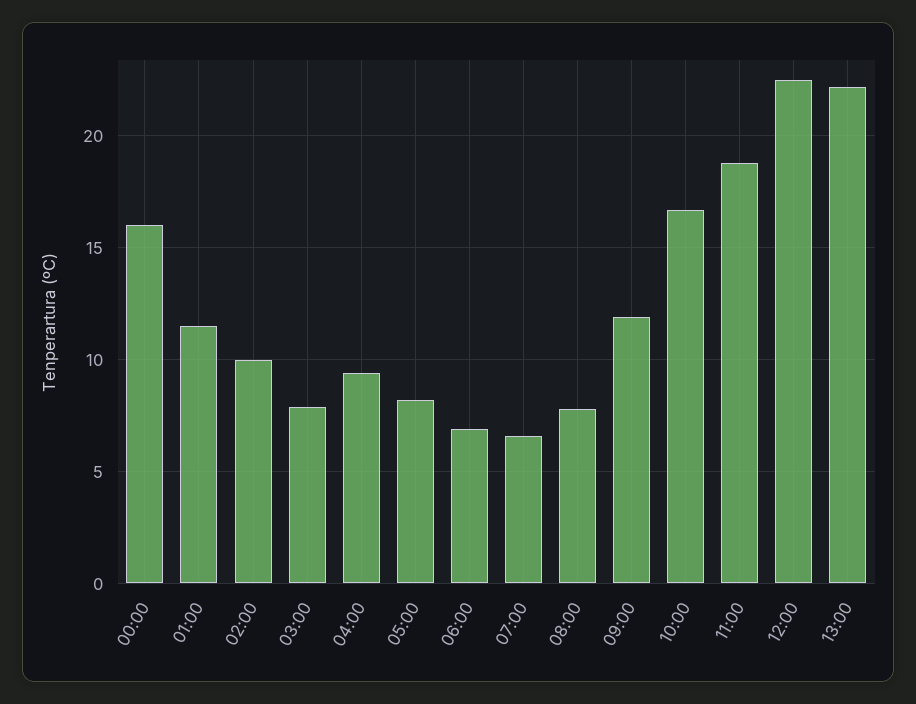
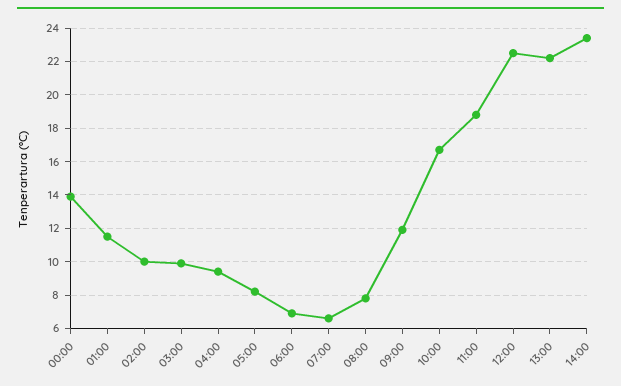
00:00: 16 -> 14
03:00: 8 -> 10
14:00: none -> 23.5

